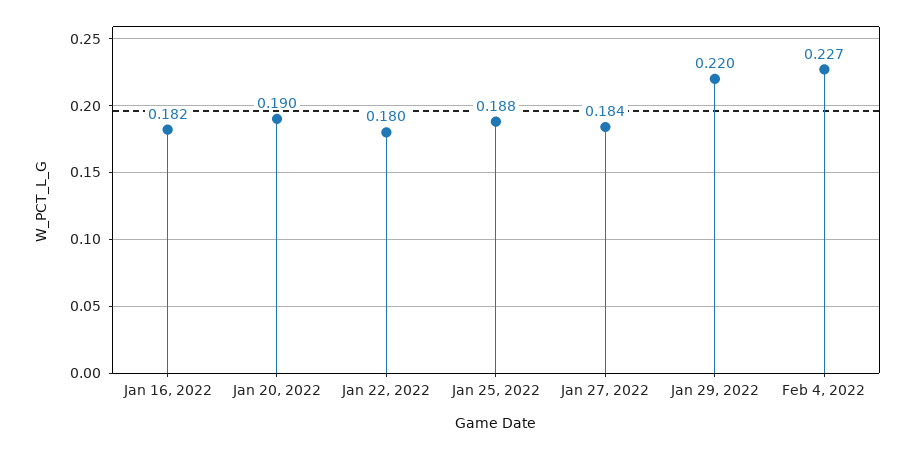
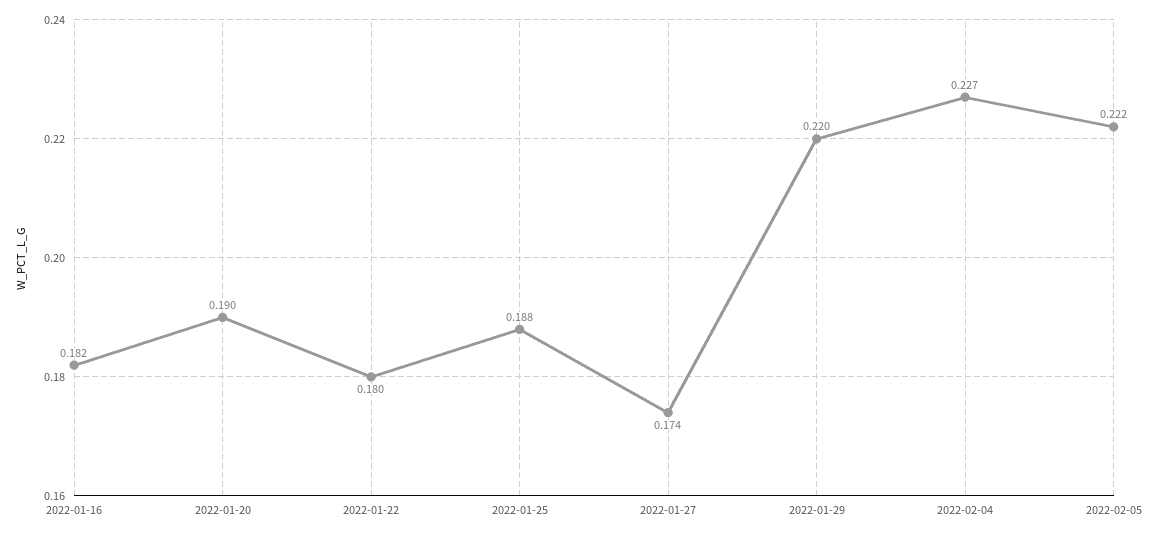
Jan 27, 2022: 0.184 -> 0.174
2022-02-05: none -> 0.222

